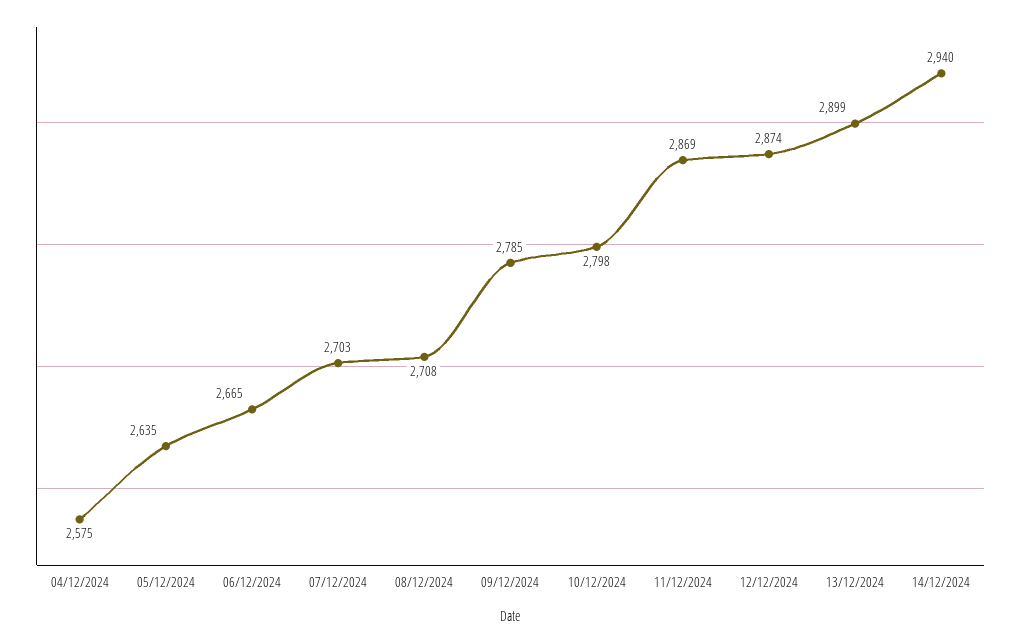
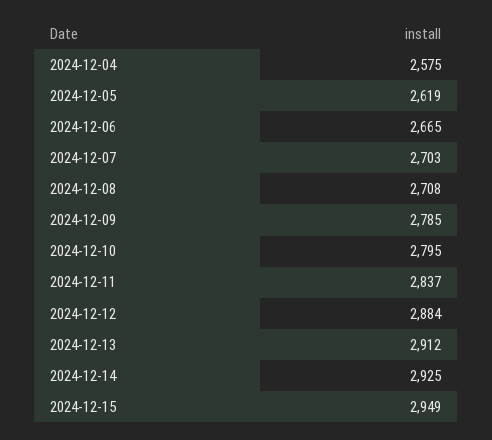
05/12/2024: 2635 -> 2619
10/12/2024: 2798 -> 2795
11/12/2024: 2869 -> 2837
12/12/2024: 2874 -> 2884
13/12/2024: 2899 -> 2912
14/12/2024: 2940 -> 2925
2024-12-15: none -> 2949

